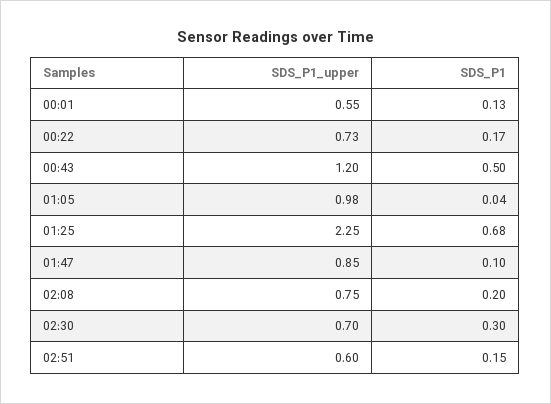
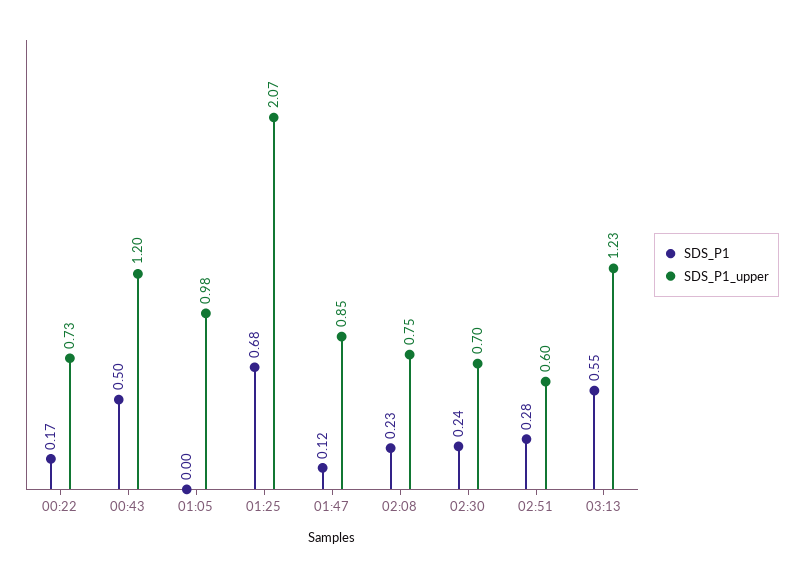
SDS_P1_upper, 00:01: 0.55 -> none
SDS_P1, 00:01: 0.13 -> none
SDS_P1, 01:05: 0.04 -> 0
SDS_P1_upper, 01:25: 2.25 -> 2.07
SDS_P1, 01:47: 0.1 -> 0.12
SDS_P1, 02:08: 0.2 -> 0.23
SDS_P1, 02:30: 0.3 -> 0.24
SDS_P1, 02:51: 0.15 -> 0.28
SDS_P1, 03:13: none -> 0.55
SDS_P1_upper, 03:13: none -> 1.23

